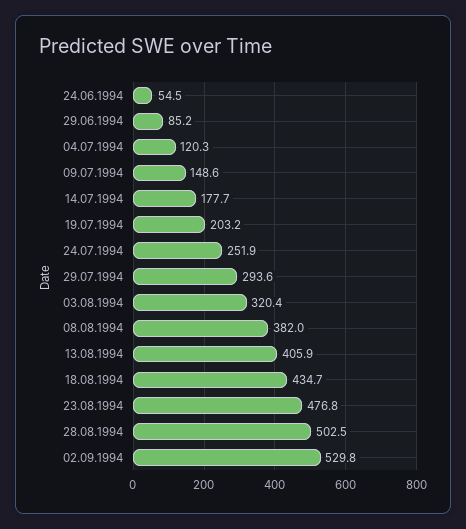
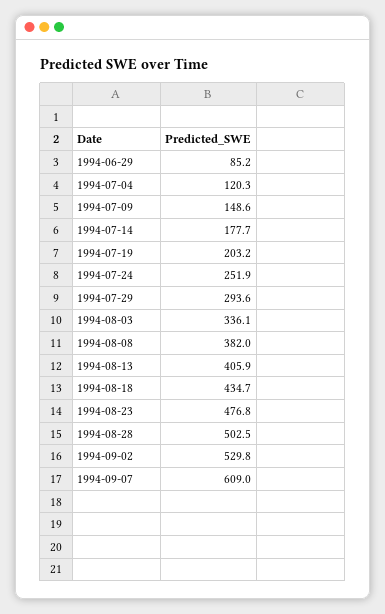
24.06.1994: 54.5 -> none
03.08.1994: 320.4 -> 336.1
1994-09-07: none -> 609

